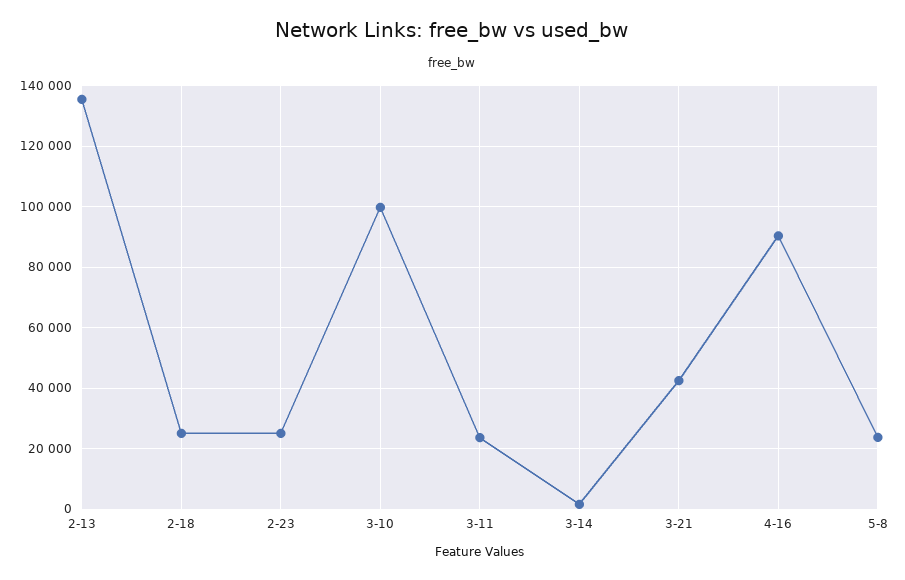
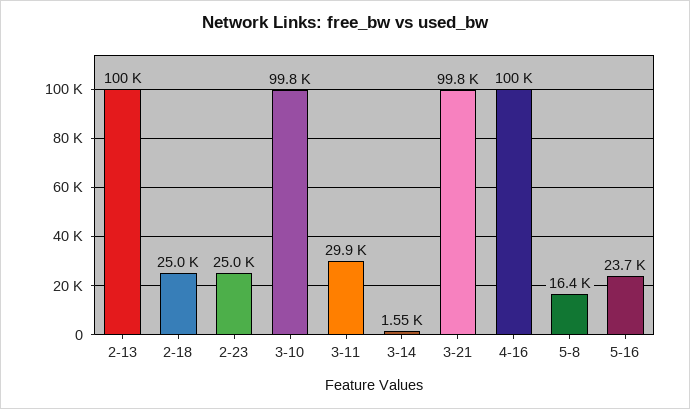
2-13: 136000 -> 100000
3-11: 24000 -> 29900
3-21: 42000 -> 99800
4-16: 90000 -> 100000
5-8: 24000 -> 16400
5-16: none -> 23700

